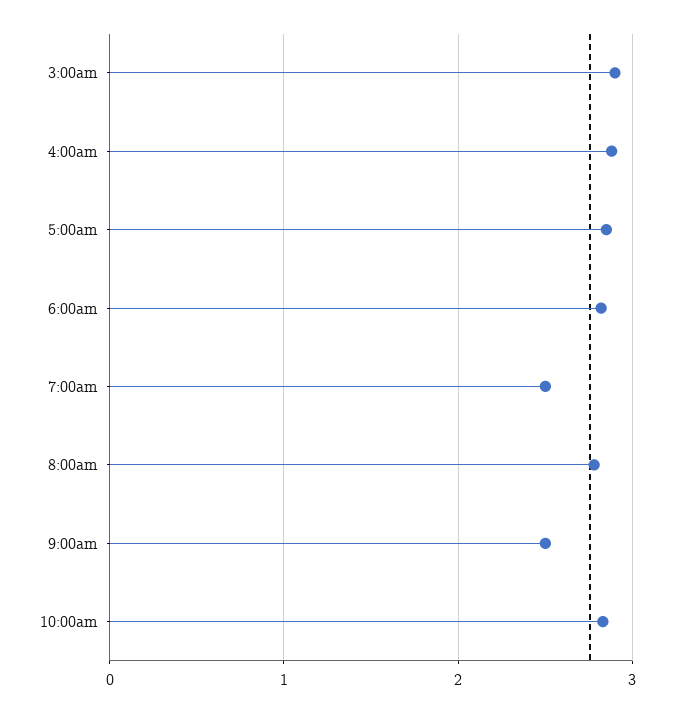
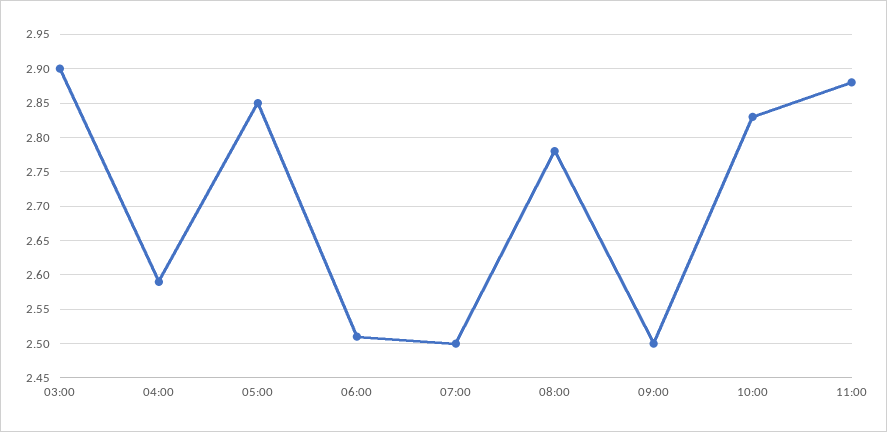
4:00am: 2.9 -> 2.59
6:00am: 2.8 -> 2.51
11:00: none -> 2.88

